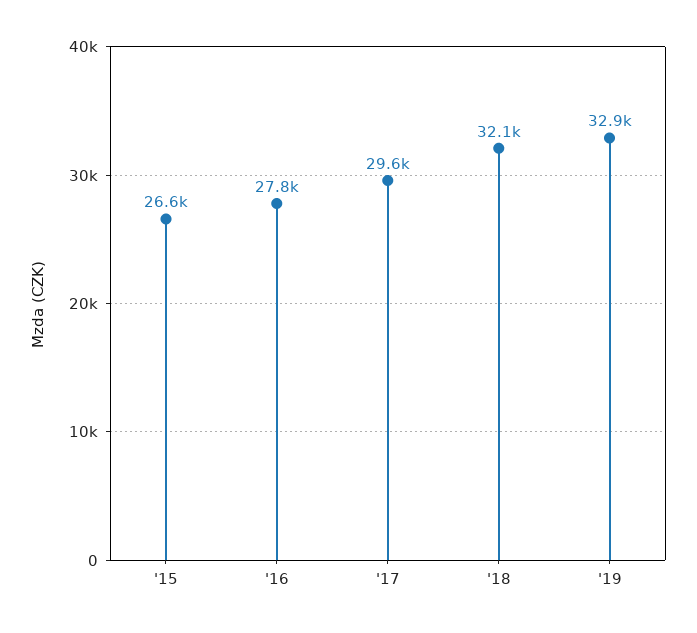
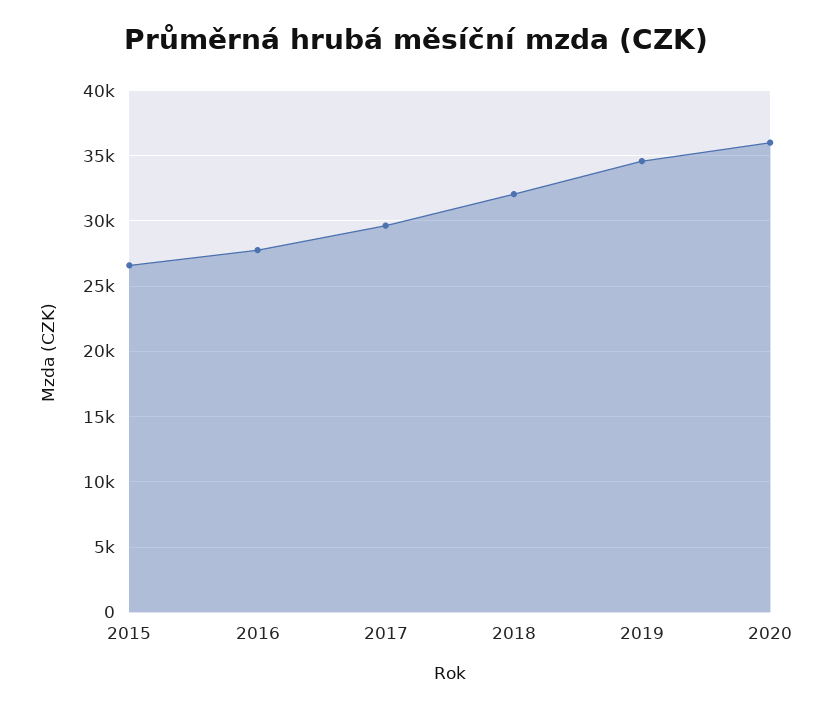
'19: 32900 -> 34500
2020: none -> 36000

